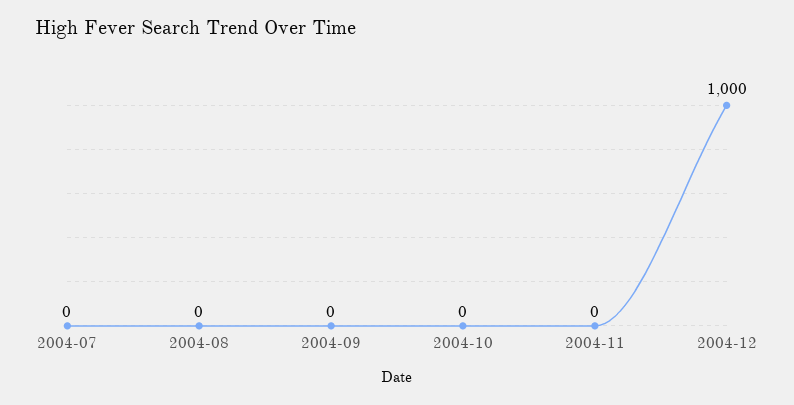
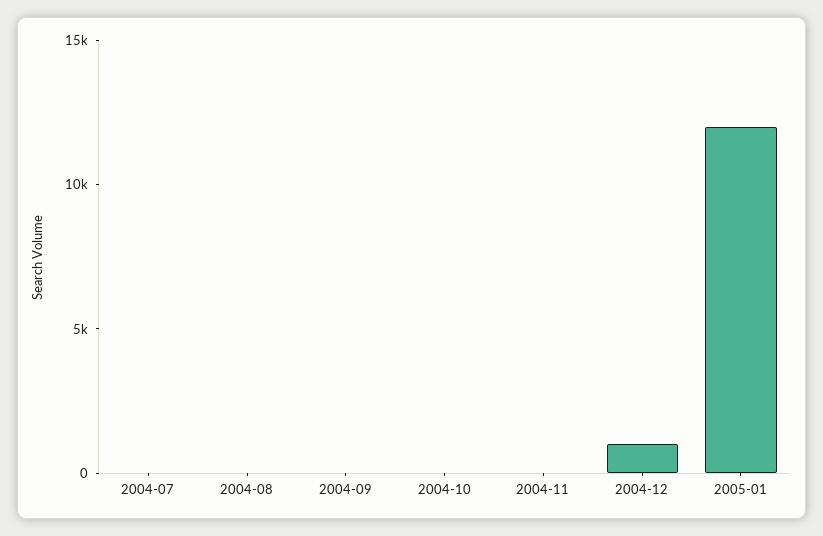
2005-01: none -> 12000

